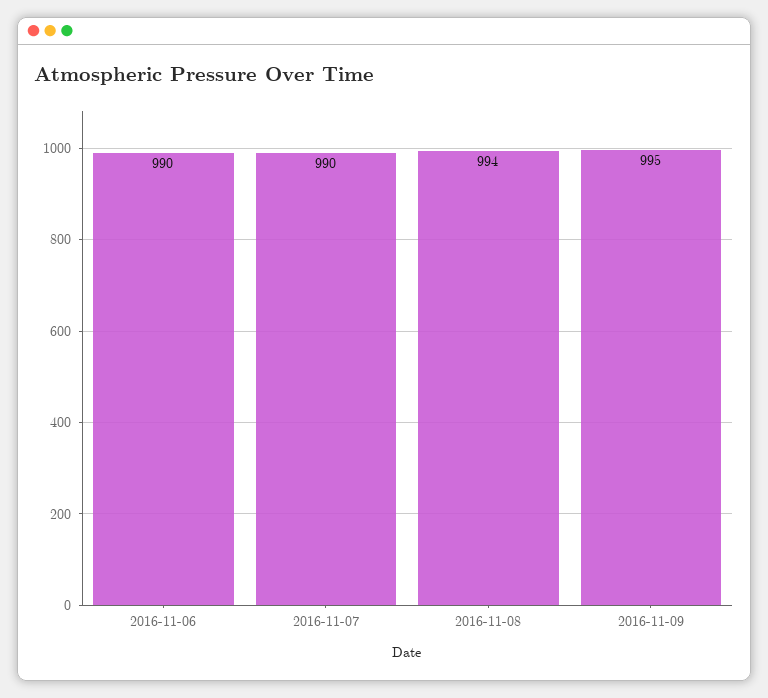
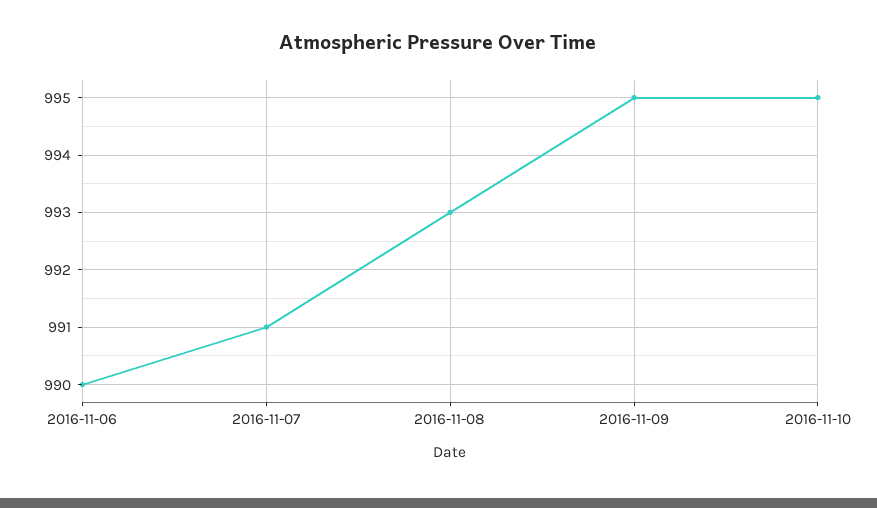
2016-11-07: 990 -> 991
2016-11-08: 994 -> 993
2016-11-10: none -> 995

